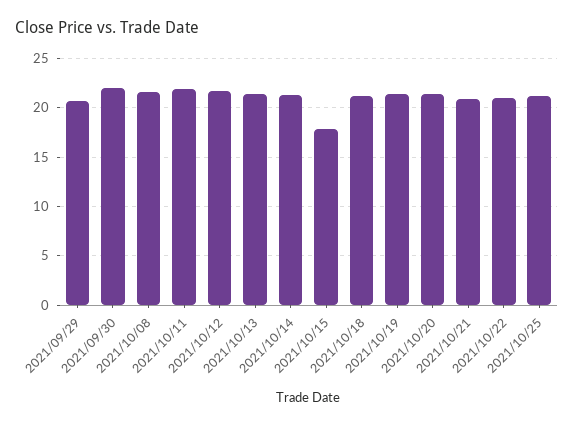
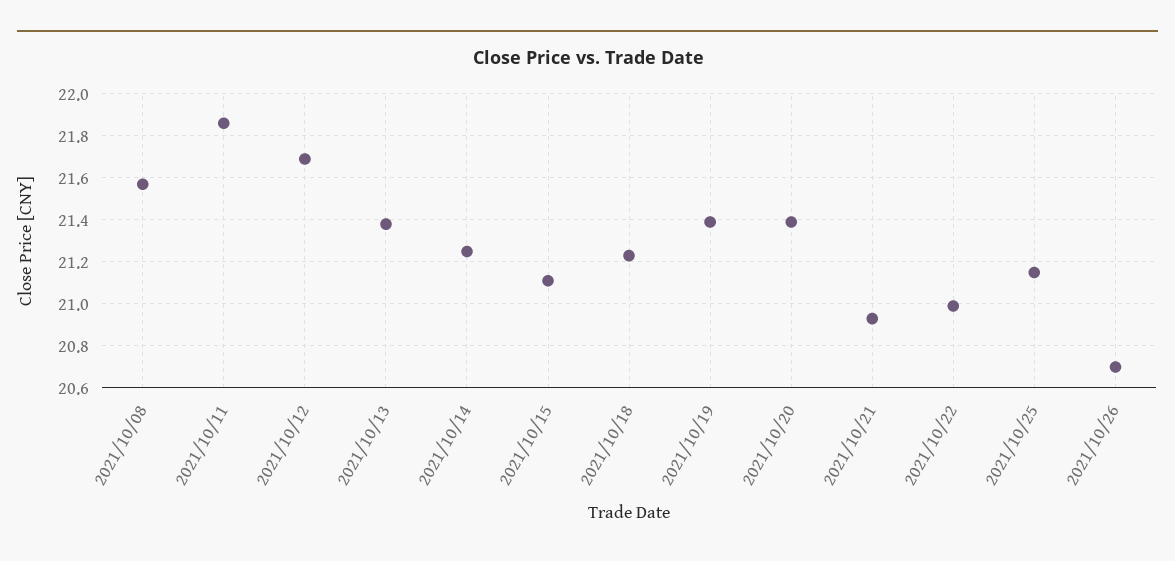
2021/09/29: 21 -> none
2021/09/30: 22 -> none
2021/10/15: 18 -> 21.1
2021/10/26: none -> 20.7

